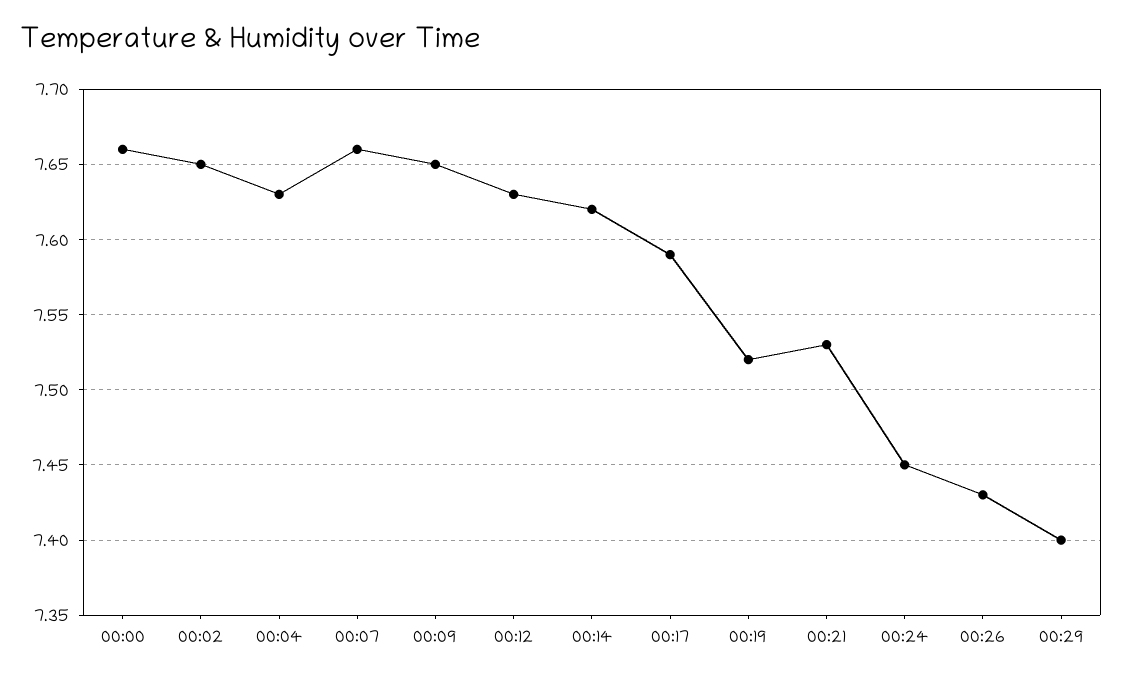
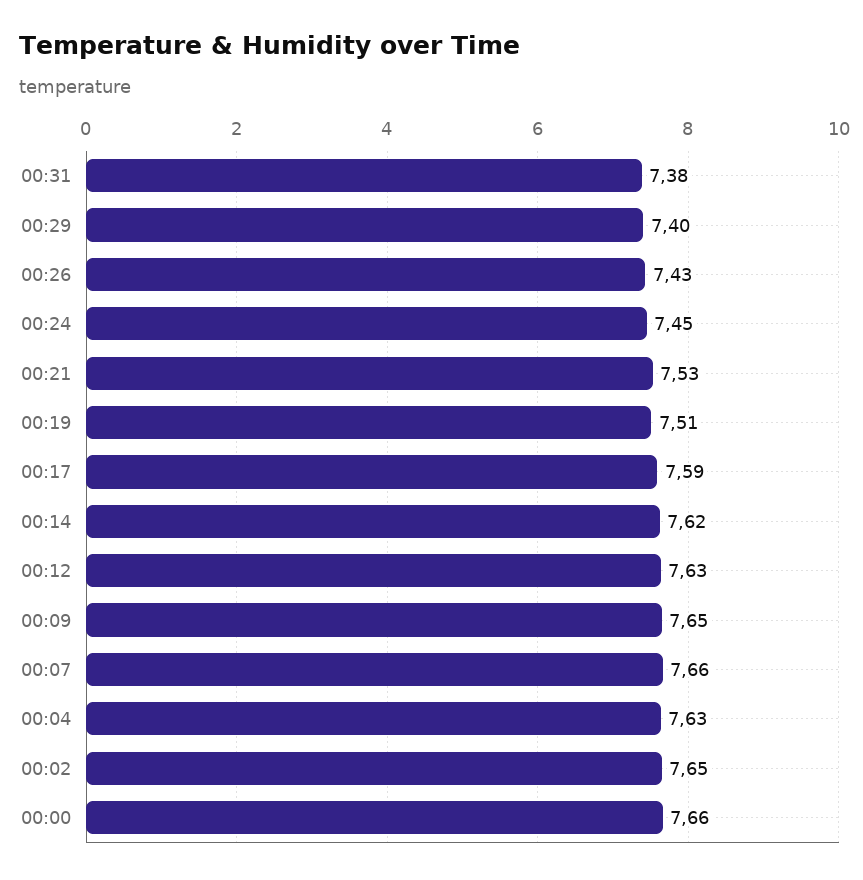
00:19: 7.52 -> 7.51
00:31: none -> 7.38

